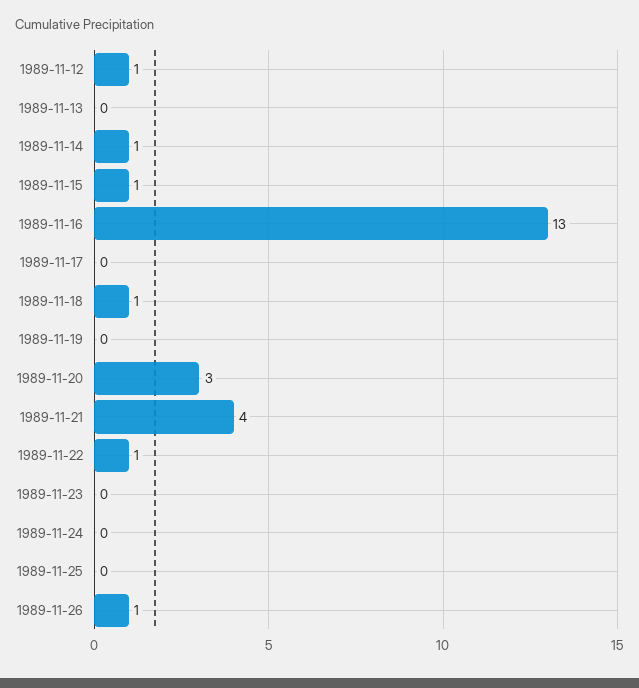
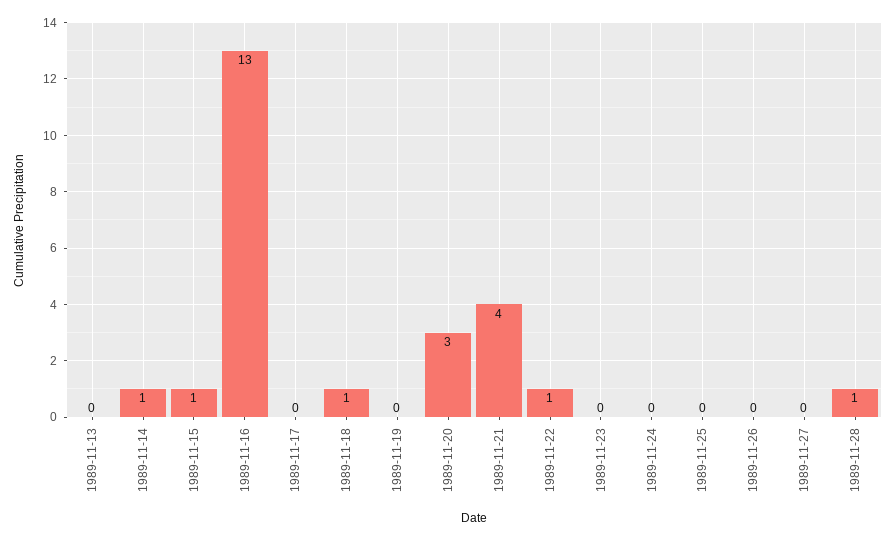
1989-11-12: 1 -> none
1989-11-26: 1 -> 0
1989-11-27: none -> 0
1989-11-28: none -> 1

